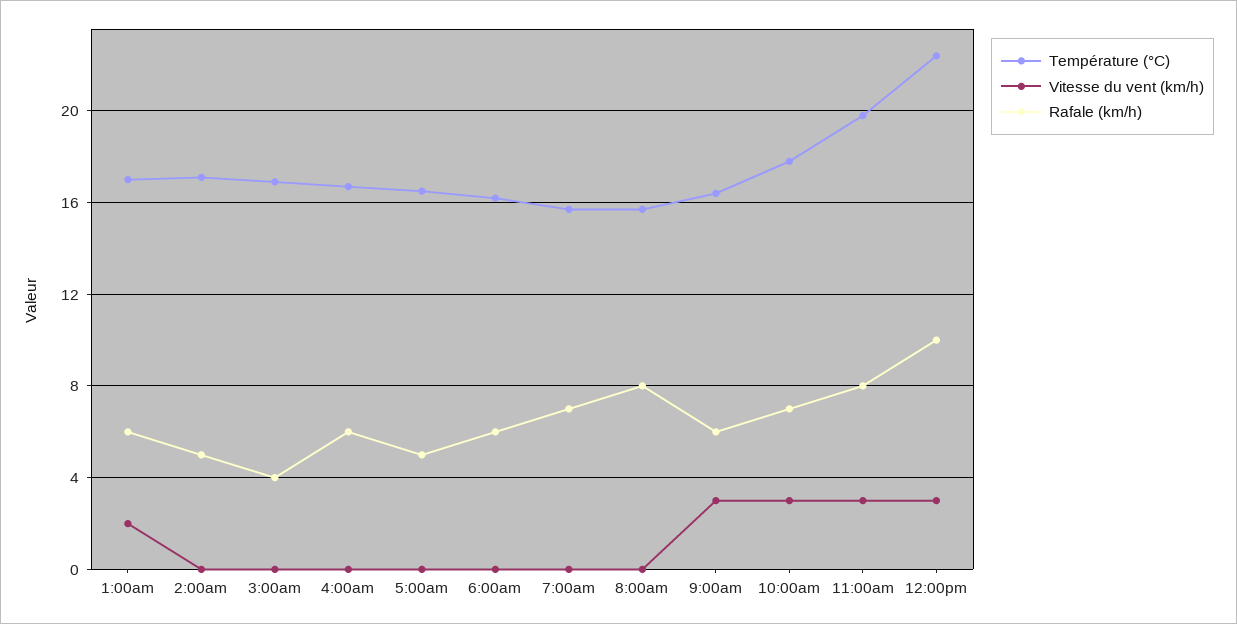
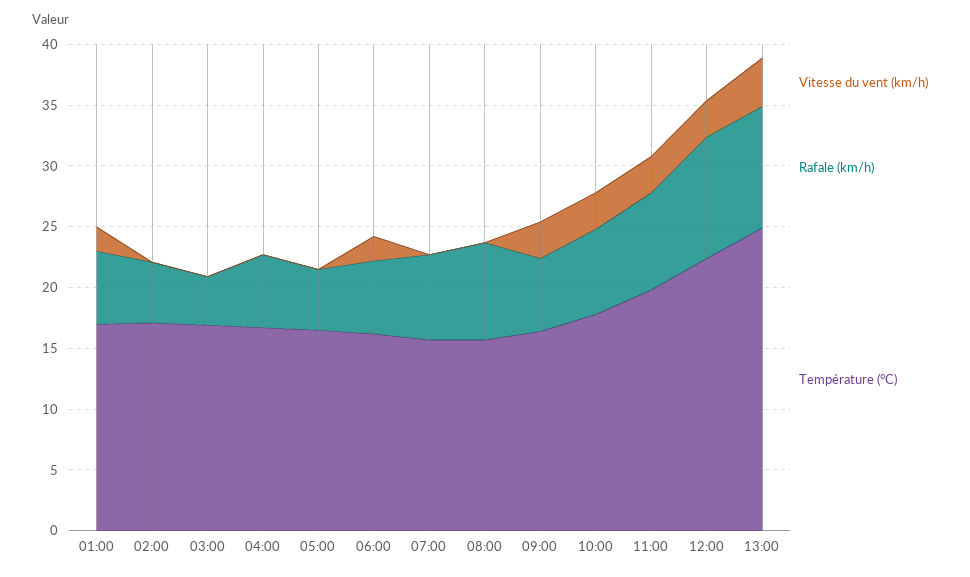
Vitesse du vent (km/h), 6:00am: 0 -> 2
Vitesse du vent (km/h), 13:00: none -> 4
Rafale (km/h), 13:00: none -> 10
Température (°C), 13:00: none -> 25

